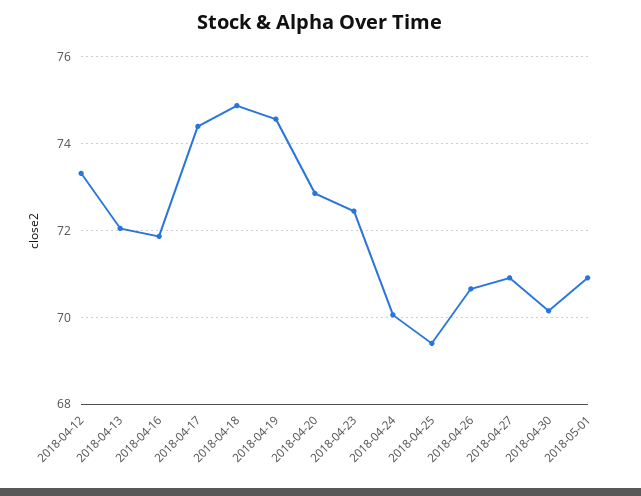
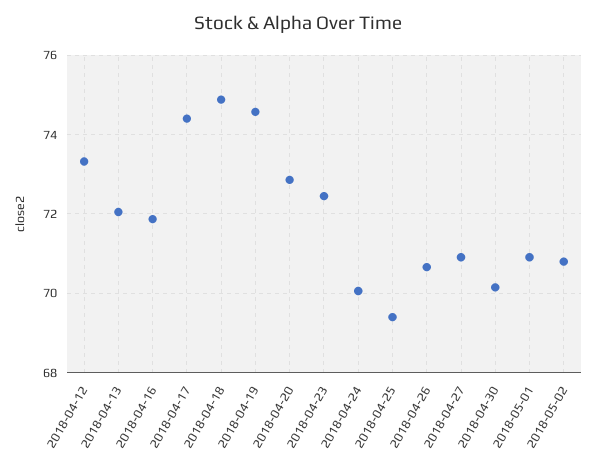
2018-05-02: none -> 70.8

